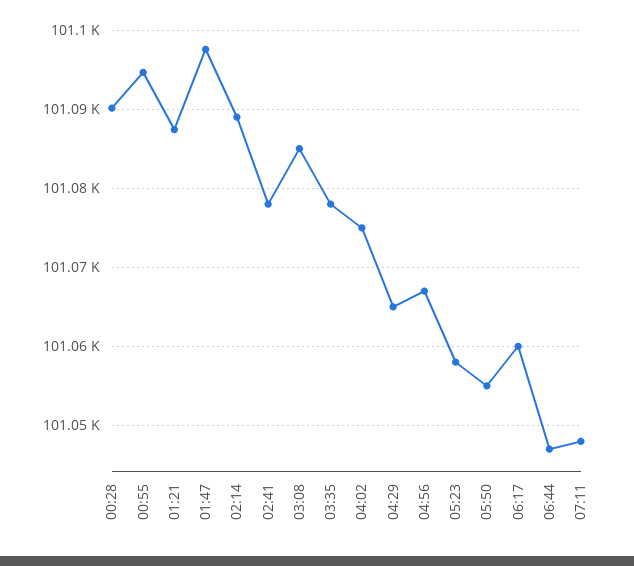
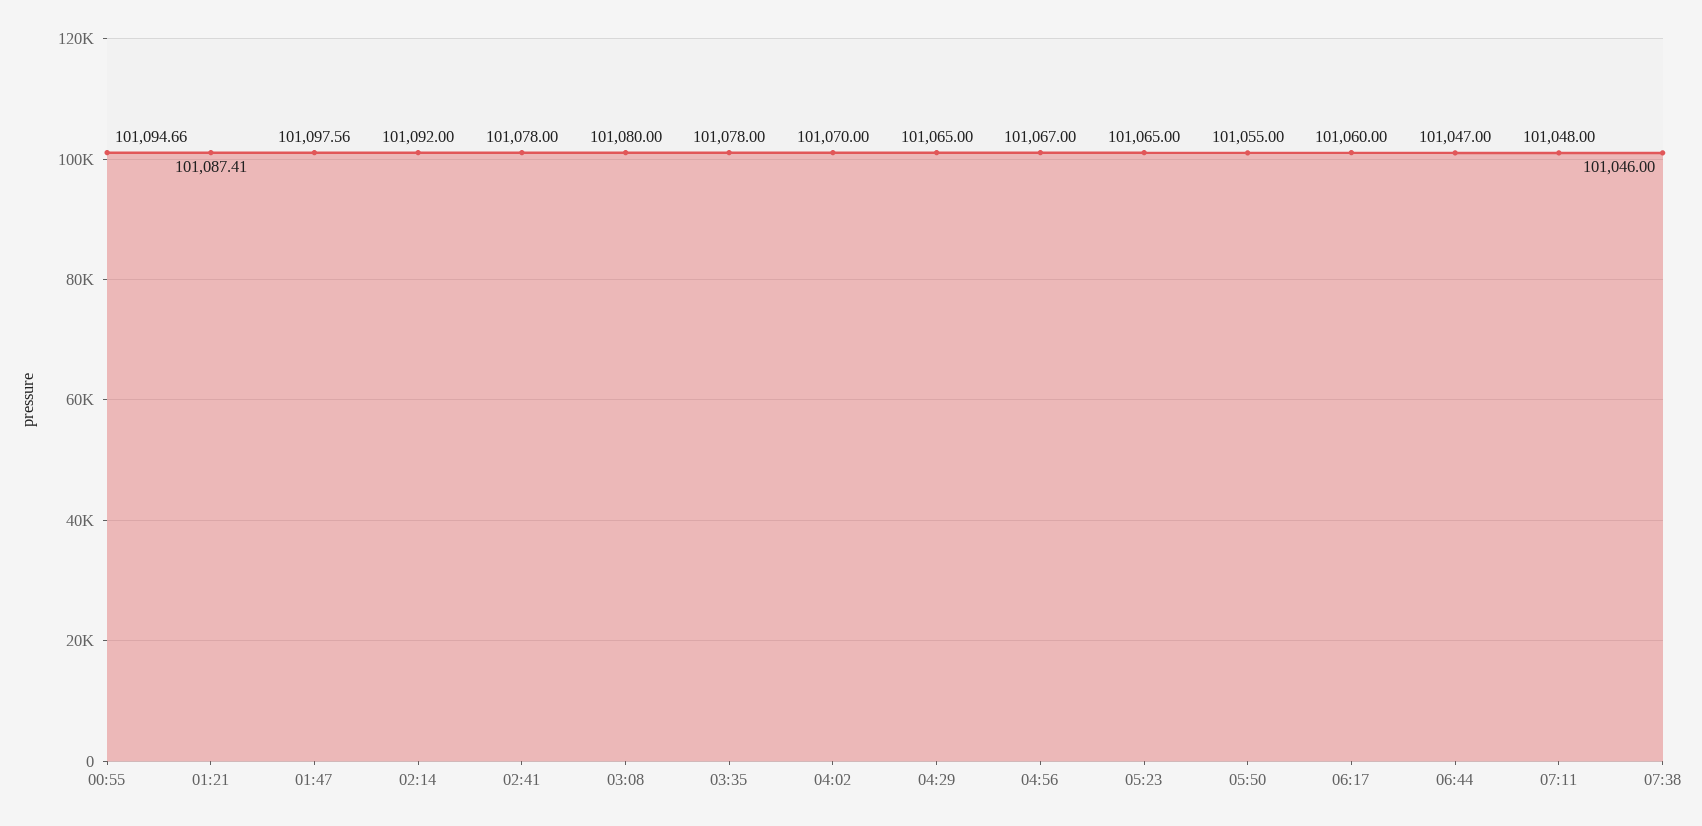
00:28: 101090 -> none
02:14: 101089 -> 101092
03:08: 101085 -> 101080
04:02: 101075 -> 101070
05:23: 101058 -> 101065
07:38: none -> 101046

